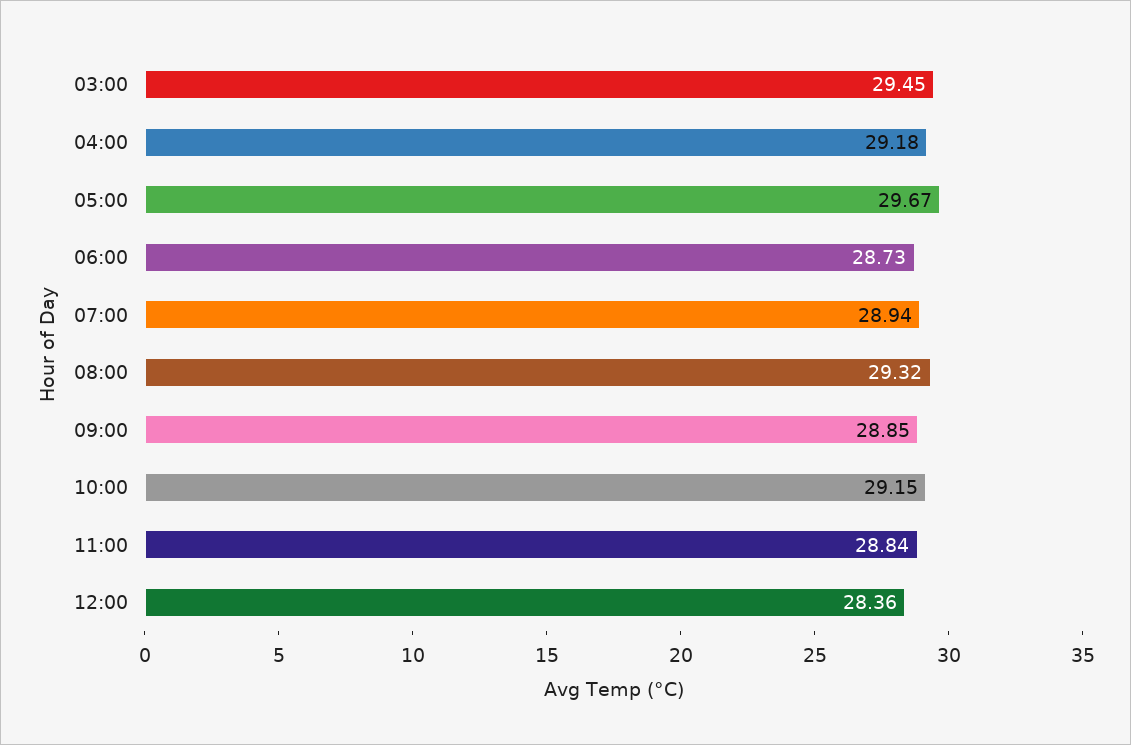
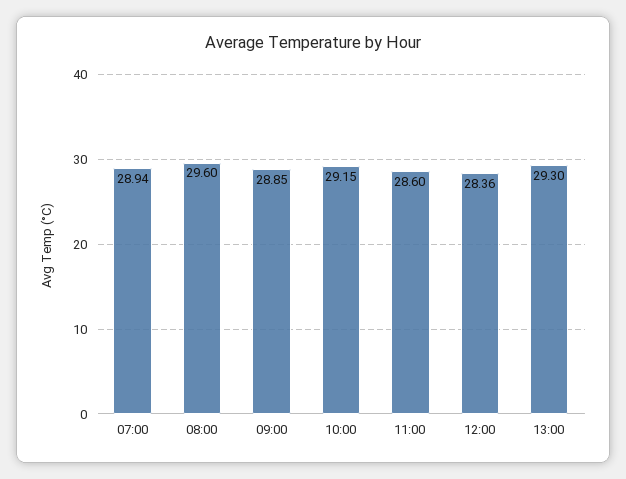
03:00: 29.45 -> none
04:00: 29.18 -> none
05:00: 29.67 -> none
06:00: 28.73 -> none
08:00: 29.32 -> 29.6
11:00: 28.84 -> 28.6
13:00: none -> 29.3

